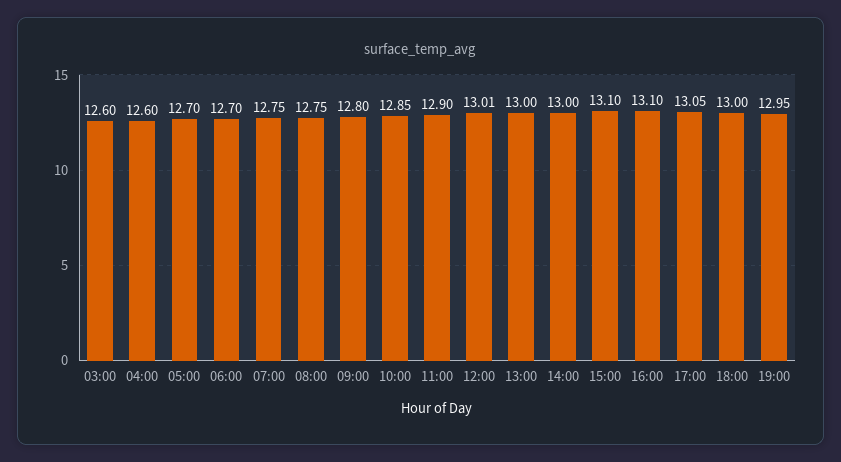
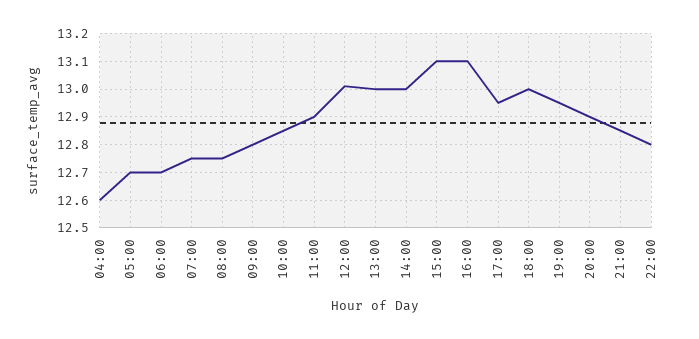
03:00: 12.6 -> none
17:00: 13.05 -> 12.95
20:00: none -> 12.9
21:00: none -> 12.85
22:00: none -> 12.8

